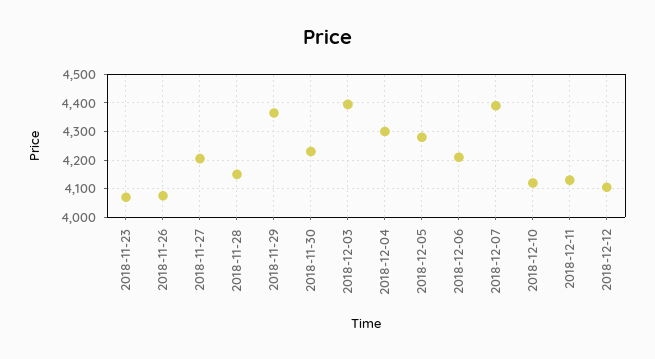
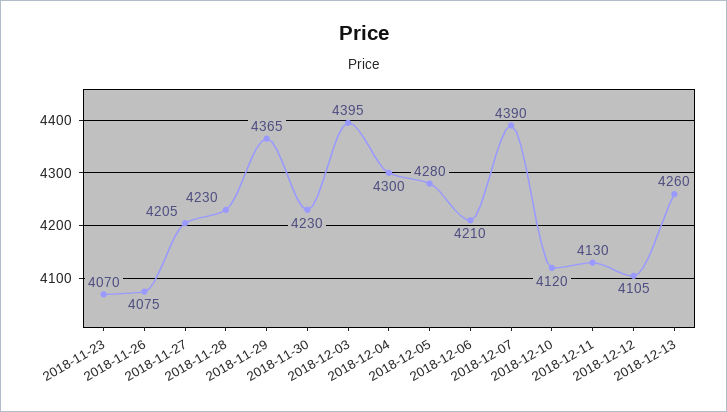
2018-11-28: 4150 -> 4230
2018-12-13: none -> 4260

